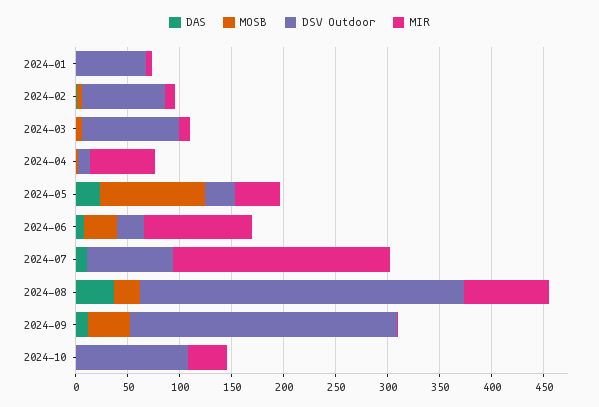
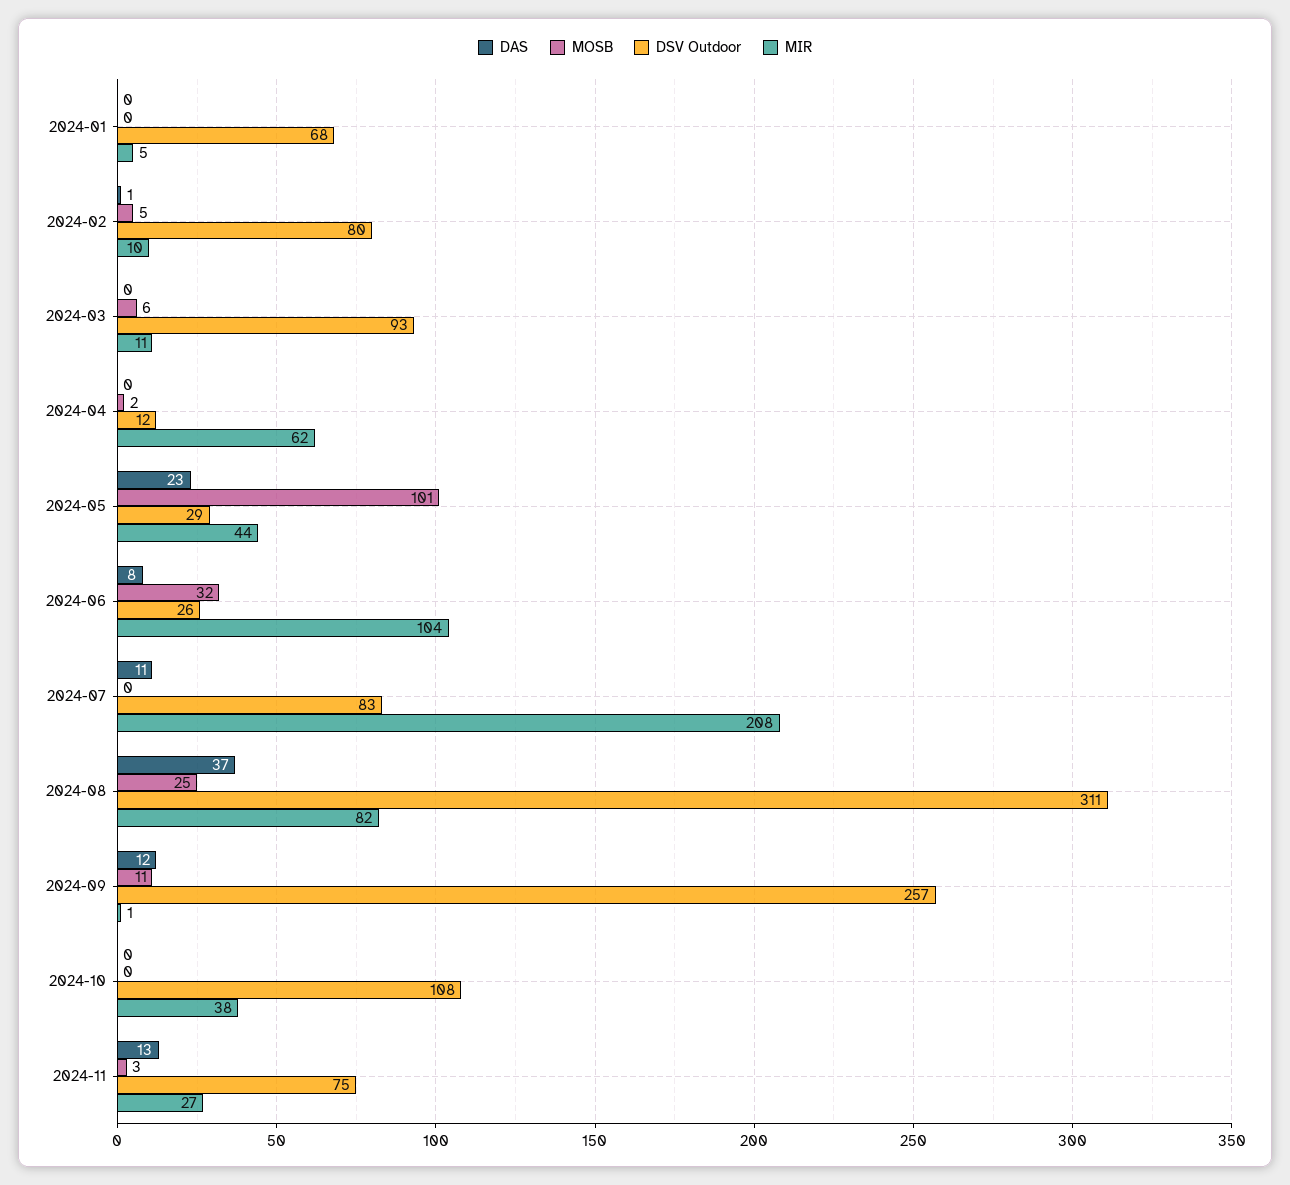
MOSB, 2024-09: 40 -> 11
DAS, 2024-11: none -> 13
MOSB, 2024-11: none -> 3
DSV Outdoor, 2024-11: none -> 75
MIR, 2024-11: none -> 27

